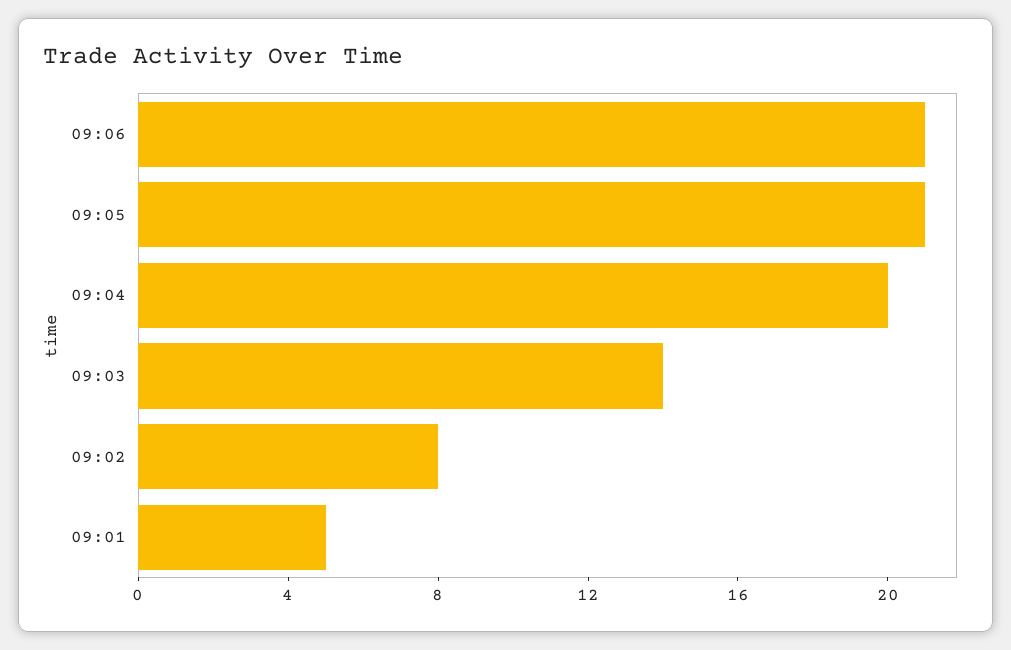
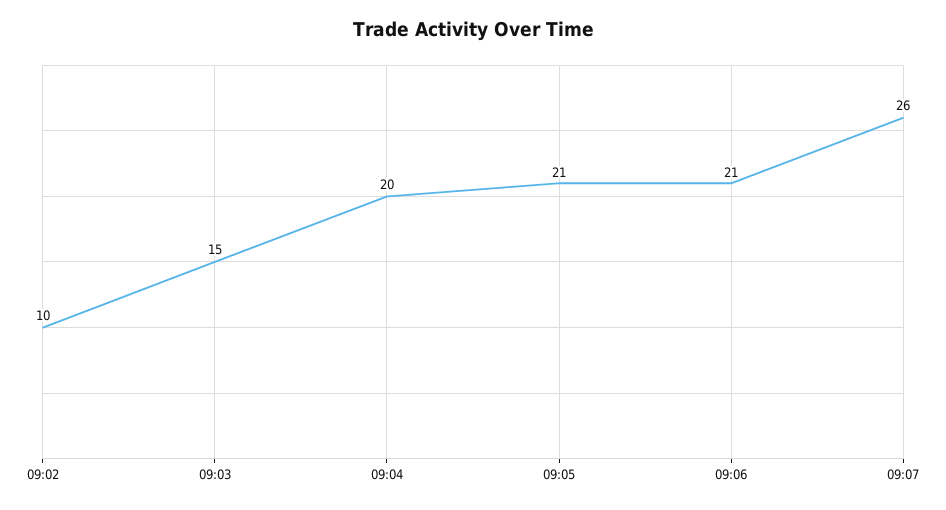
09:03: 14 -> 15
09:02: 8 -> 10
09:01: 5 -> none
09:07: none -> 26

